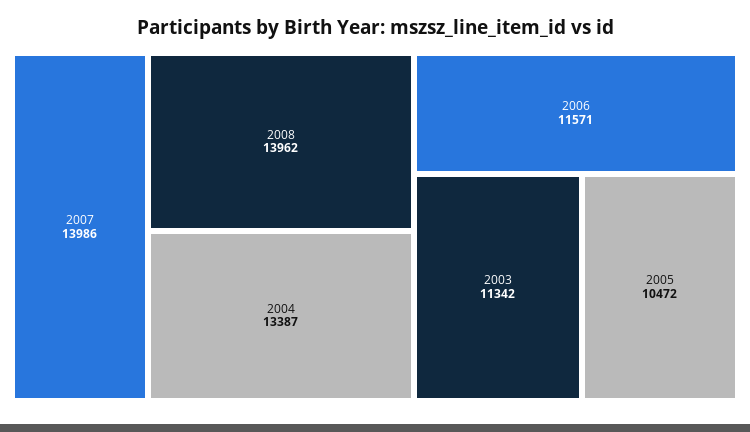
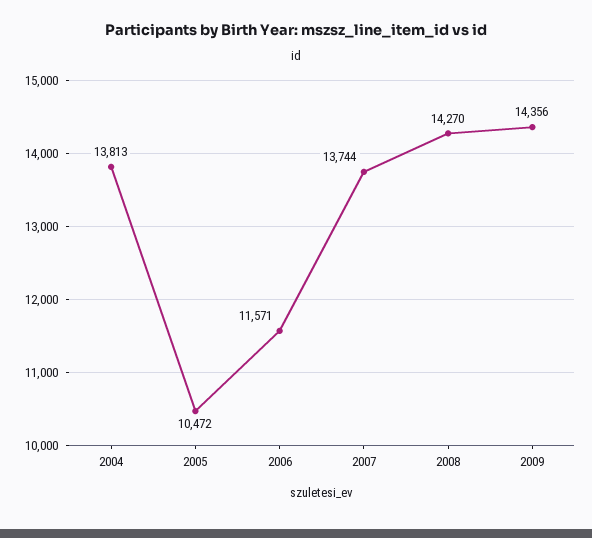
2007: 13986 -> 13744
2008: 13962 -> 14270
2004: 13387 -> 13813
2003: 11342 -> none
2009: none -> 14356

